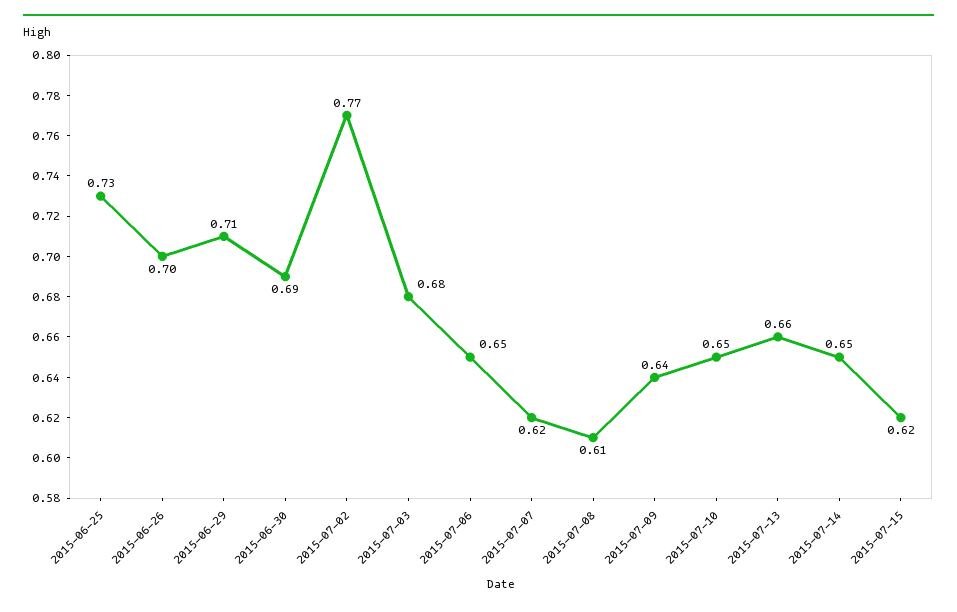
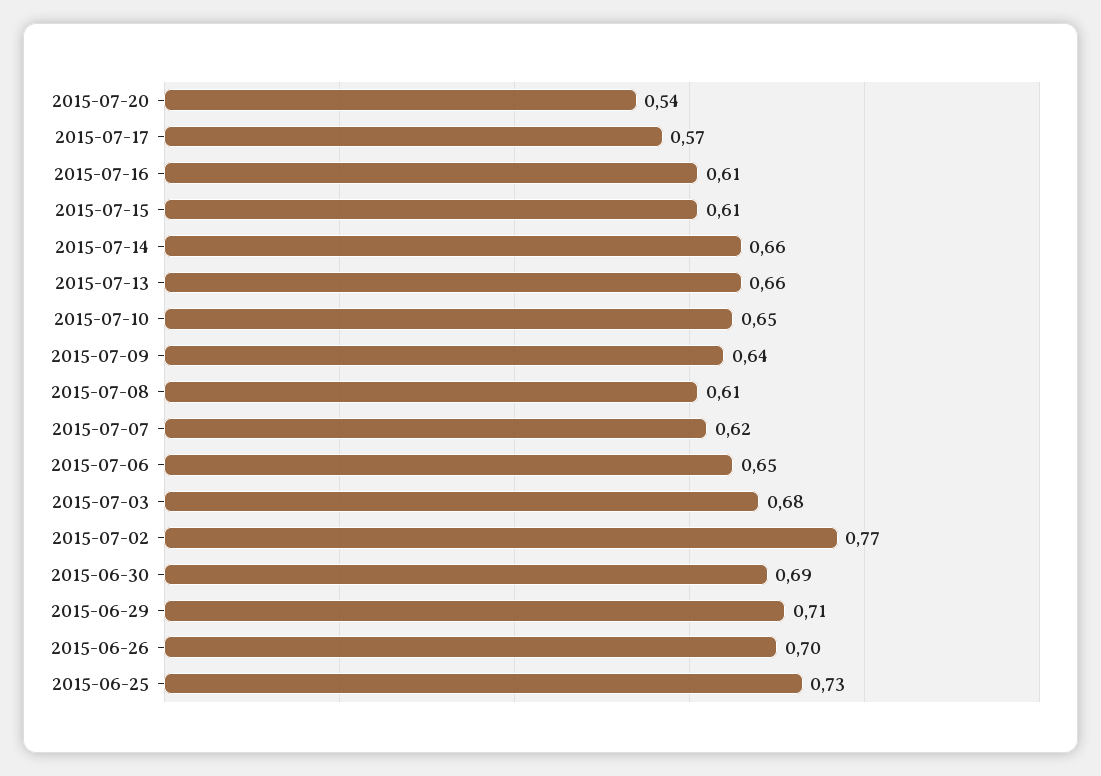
2015-07-14: 0.65 -> 0.66
2015-07-15: 0.62 -> 0.61
2015-07-20: none -> 0.54
2015-07-17: none -> 0.57
2015-07-16: none -> 0.61

